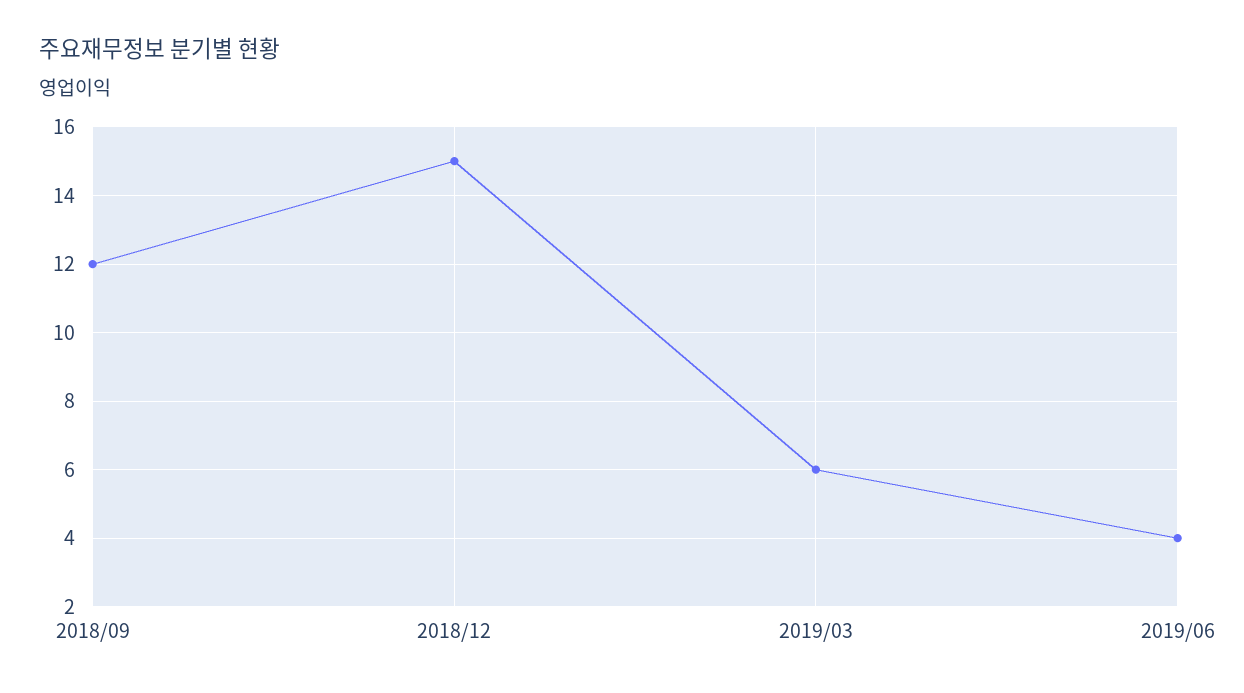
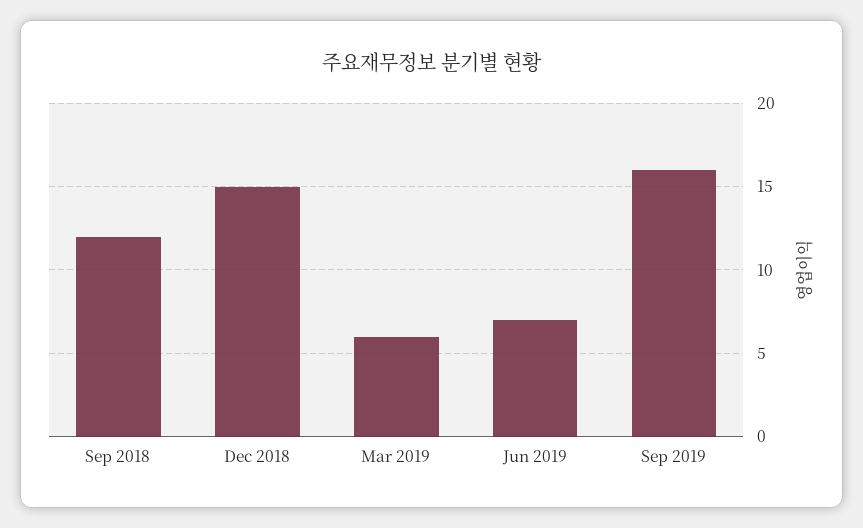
2019/06: 4 -> 7
Sep 2019: none -> 16

